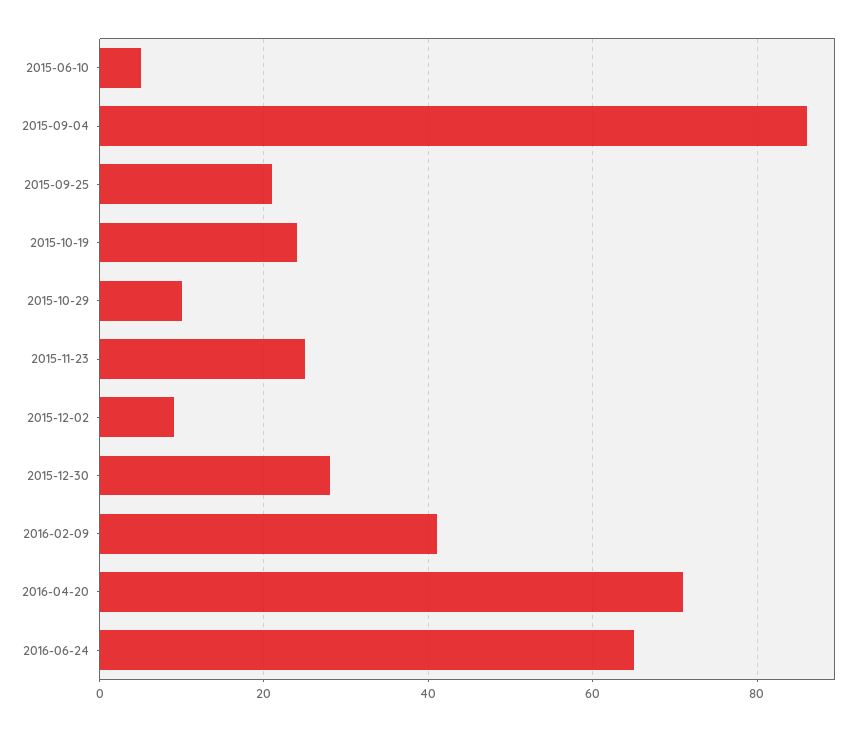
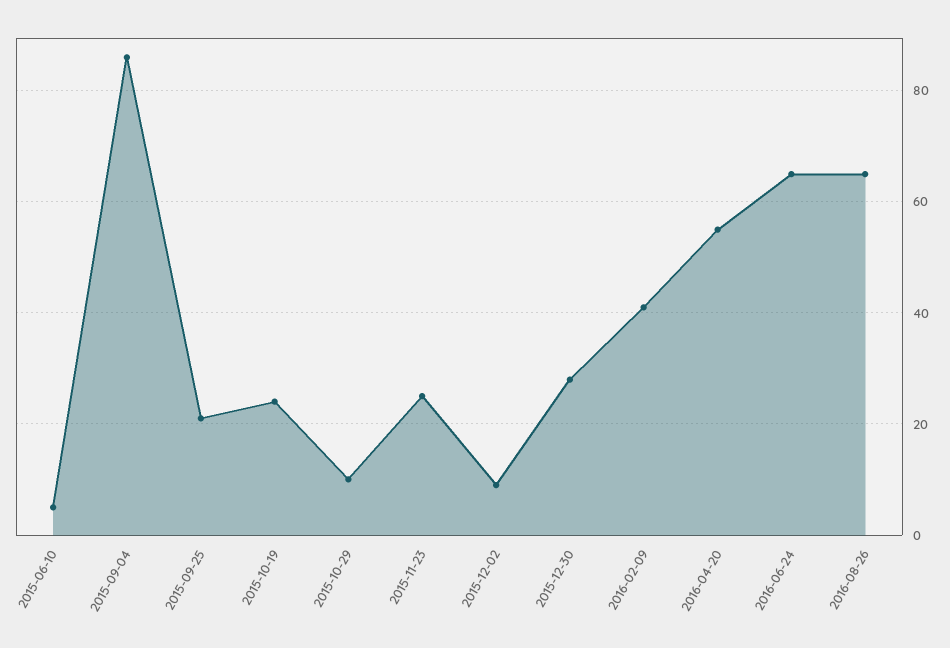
2016-04-20: 70 -> 55
2016-08-26: none -> 65

